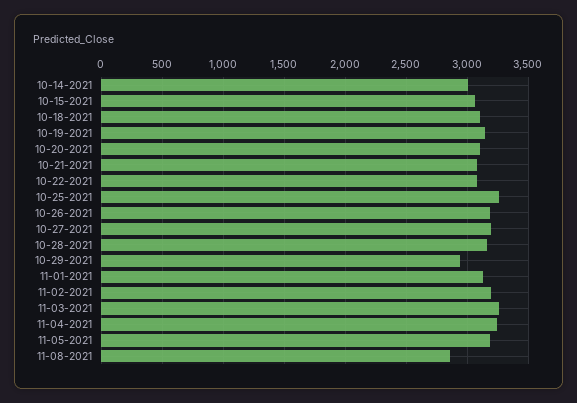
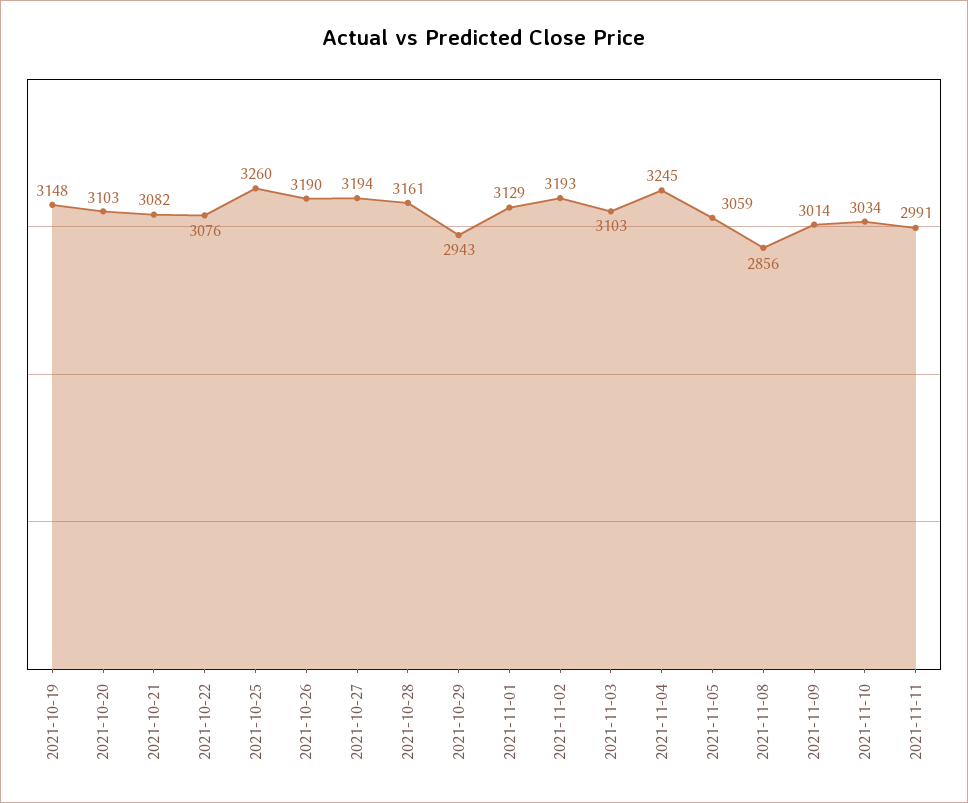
10-14-2021: 3000 -> none
10-15-2021: 3050 -> none
10-18-2021: 3100 -> none
11-03-2021: 3250 -> 3103
11-05-2021: 3200 -> 3059
2021-11-09: none -> 3014
2021-11-10: none -> 3034
2021-11-11: none -> 2991

